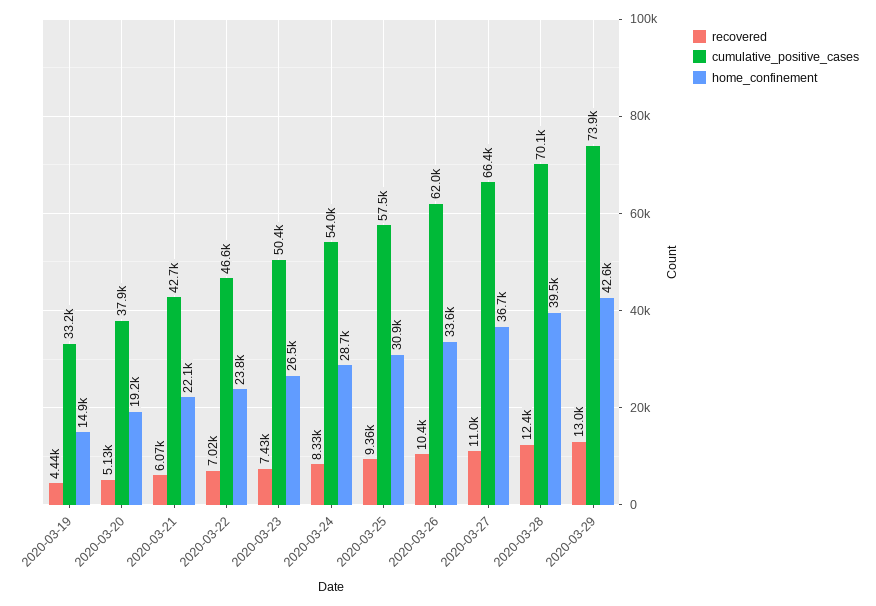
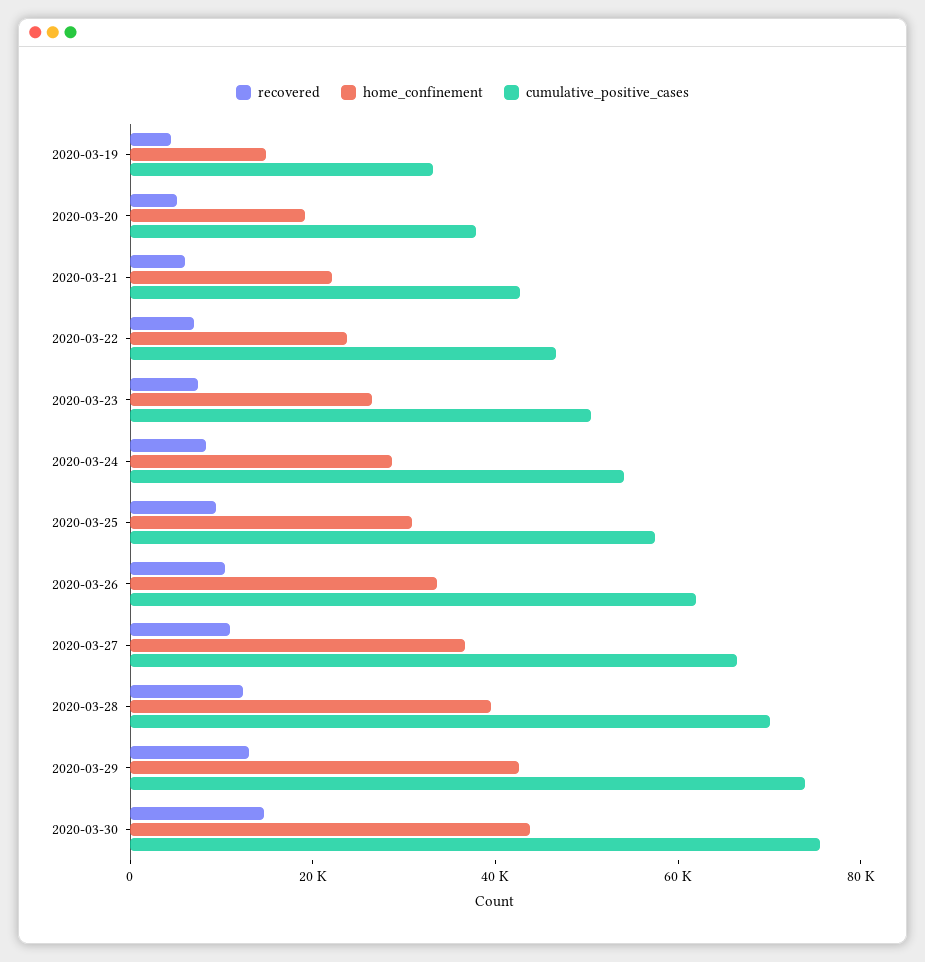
recovered, 2020-03-30: none -> 15000
home_confinement, 2020-03-30: none -> 45000
cumulative_positive_cases, 2020-03-30: none -> 75000

